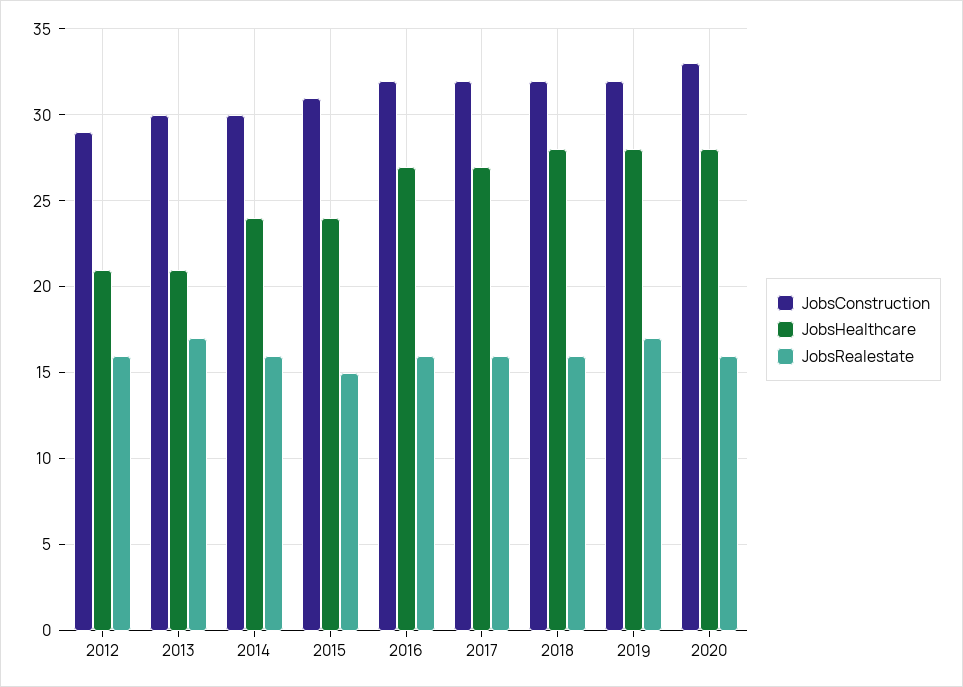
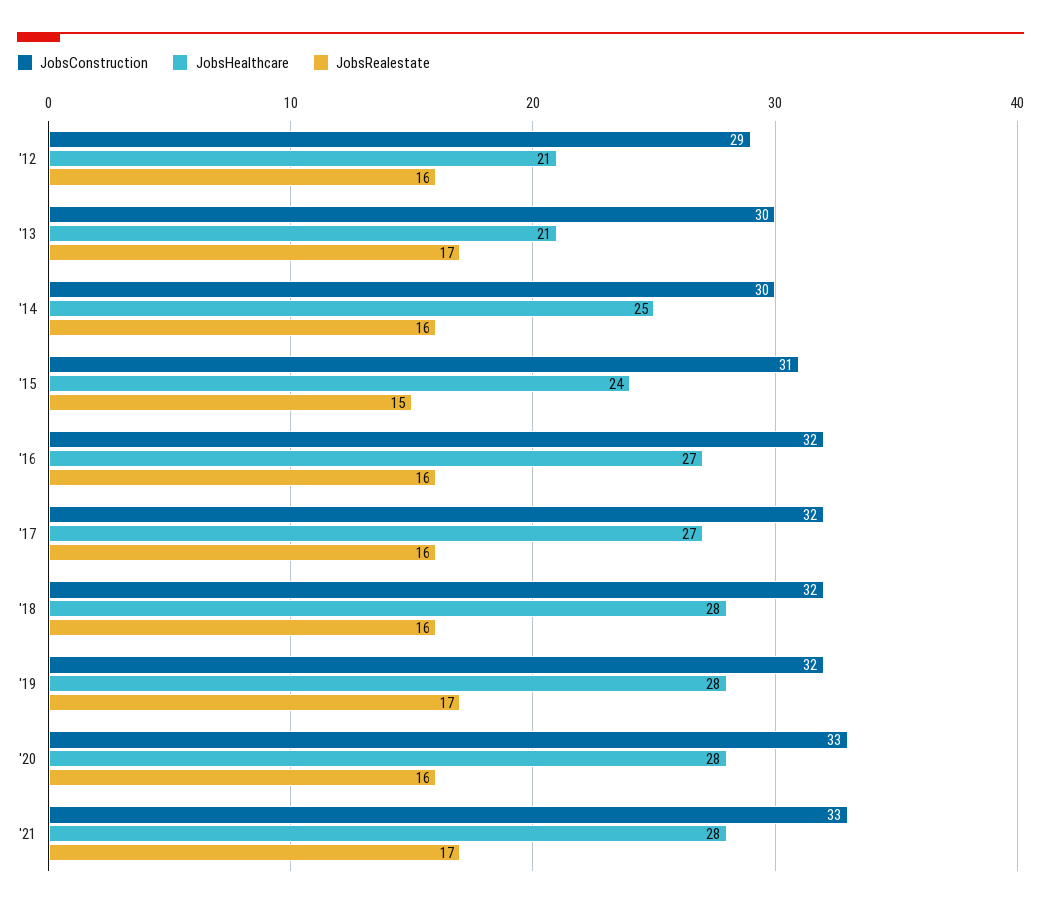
JobsHealthcare, 2014: 24 -> 25
JobsConstruction, '21: none -> 33
JobsHealthcare, '21: none -> 28
JobsRealestate, '21: none -> 17

